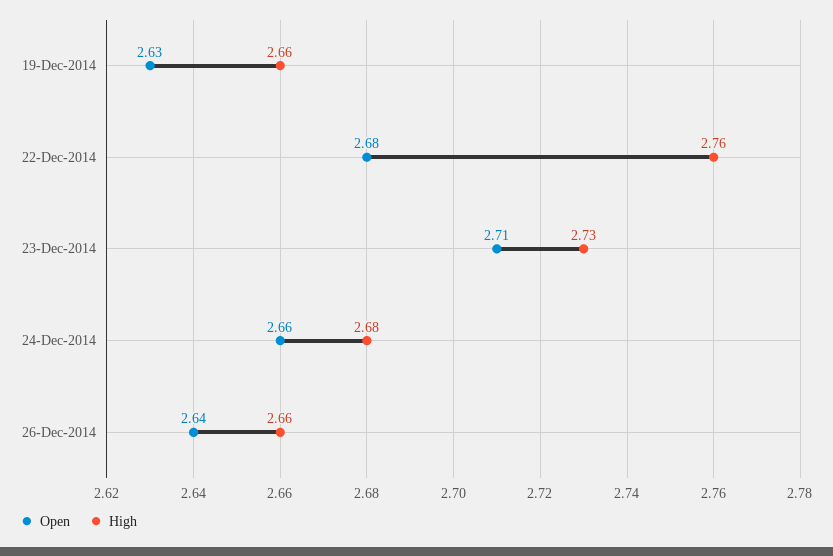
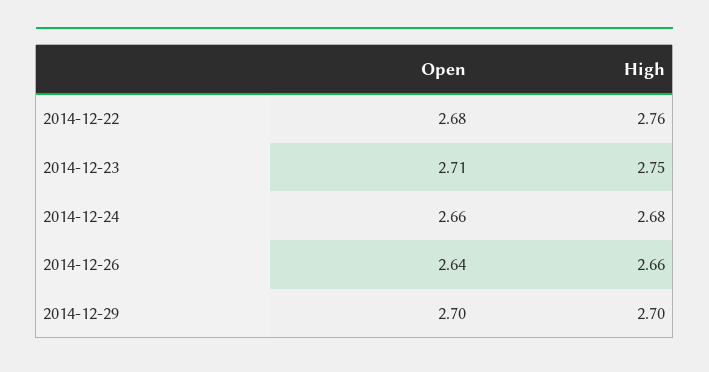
Open, 19-Dec-2014: 2.63 -> none
High, 19-Dec-2014: 2.66 -> none
High, 23-Dec-2014: 2.73 -> 2.75
Open, 2014-12-29: none -> 2.7
High, 2014-12-29: none -> 2.7

